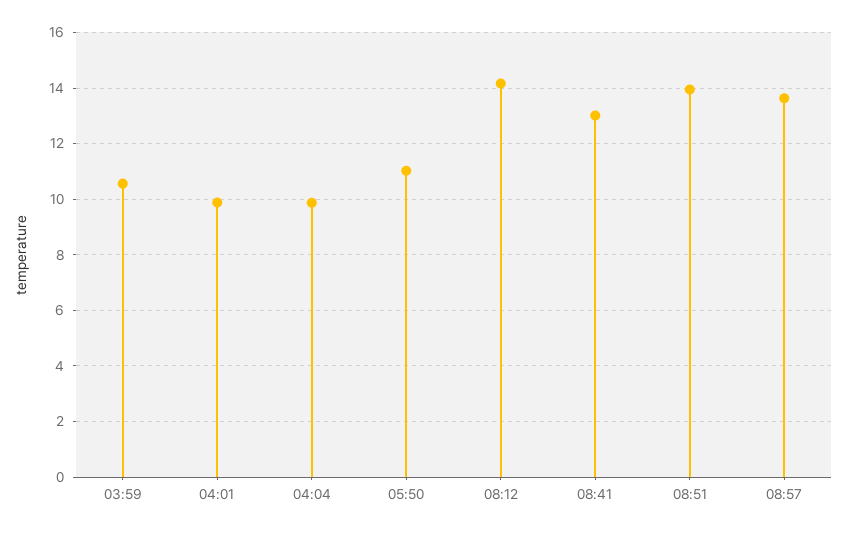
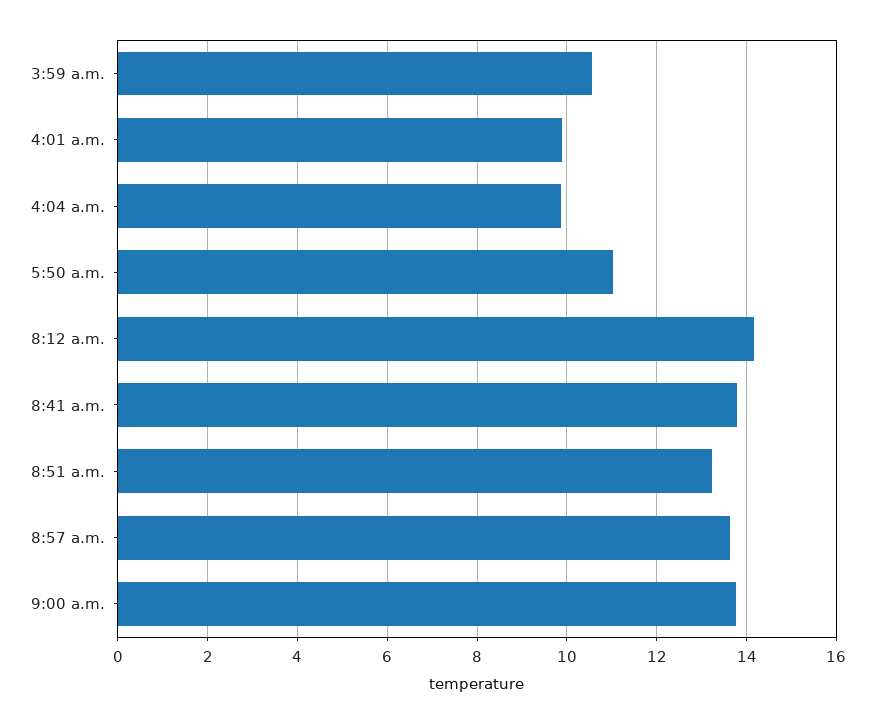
08:41: 13 -> 13.8
08:51: 14 -> 13.2
9:00 a.m.: none -> 13.8

